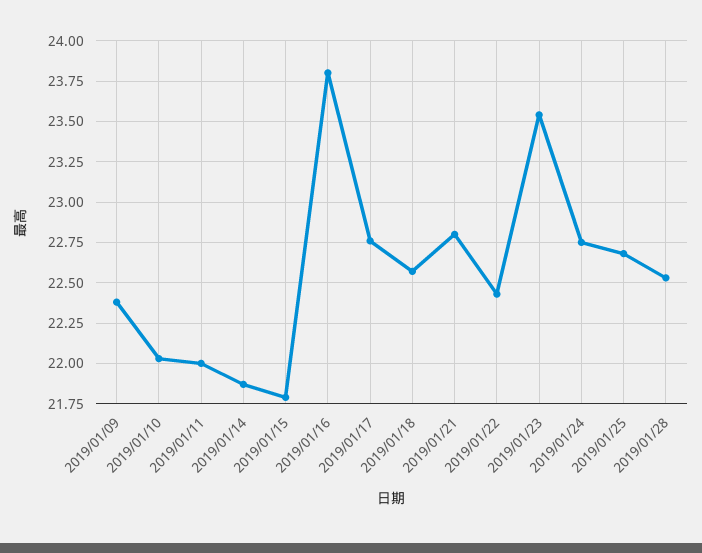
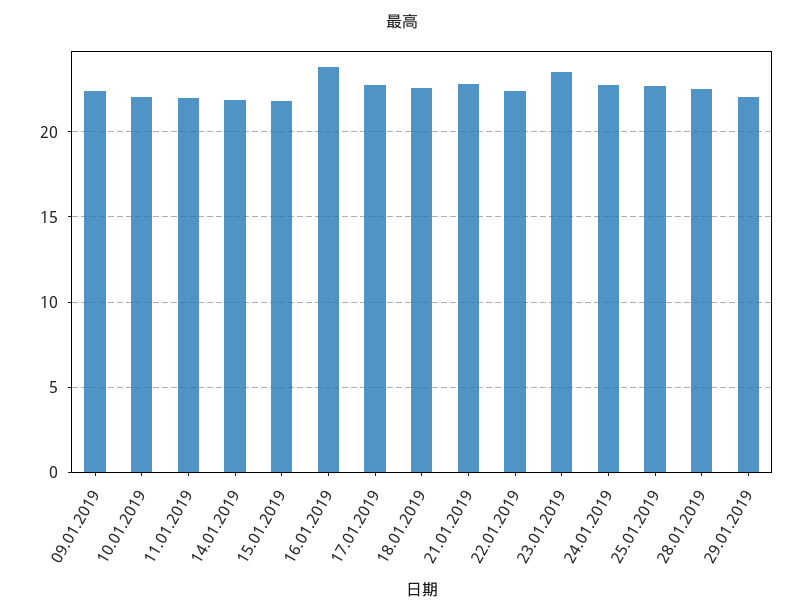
29.01.2019: none -> 22

